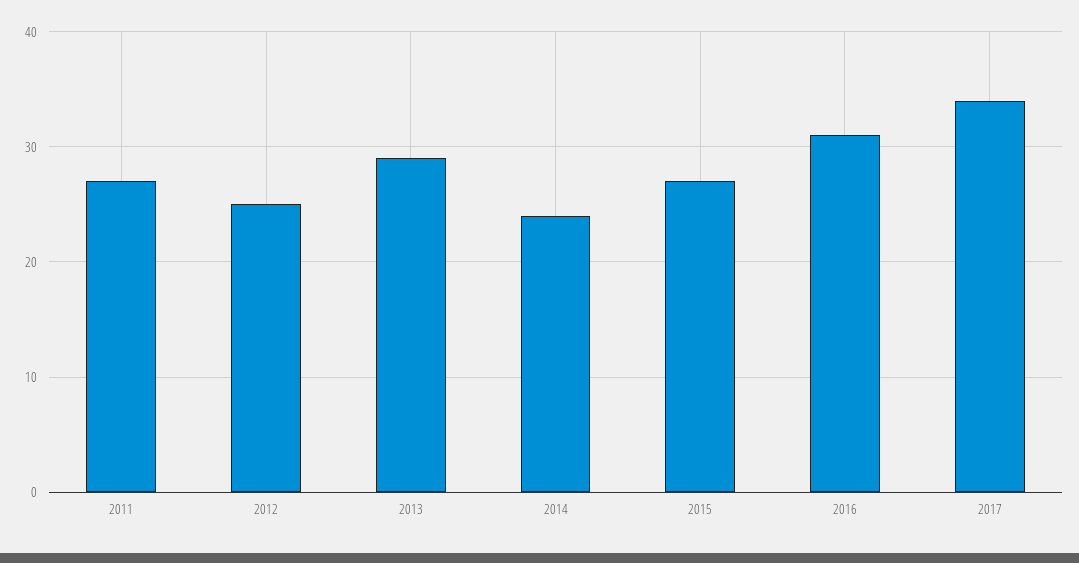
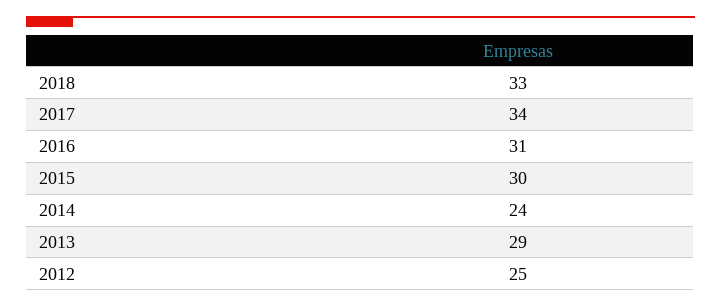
2011: 27 -> none
2015: 27 -> 30
2018: none -> 33

